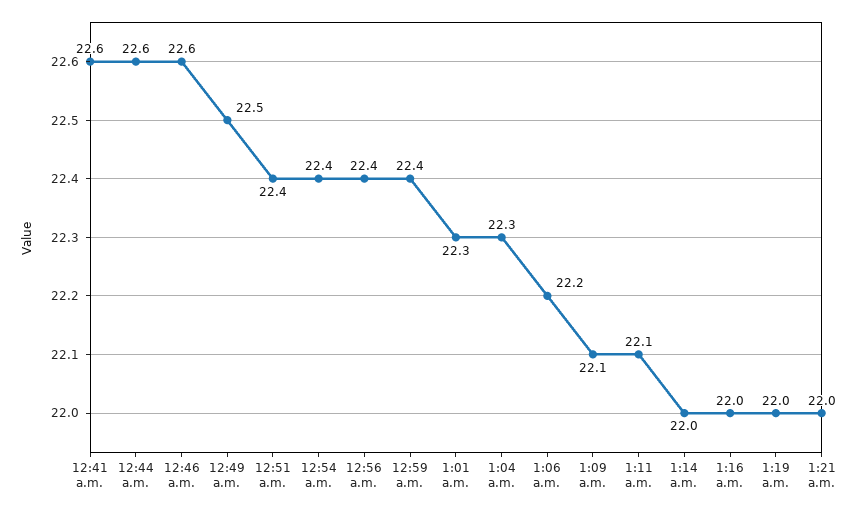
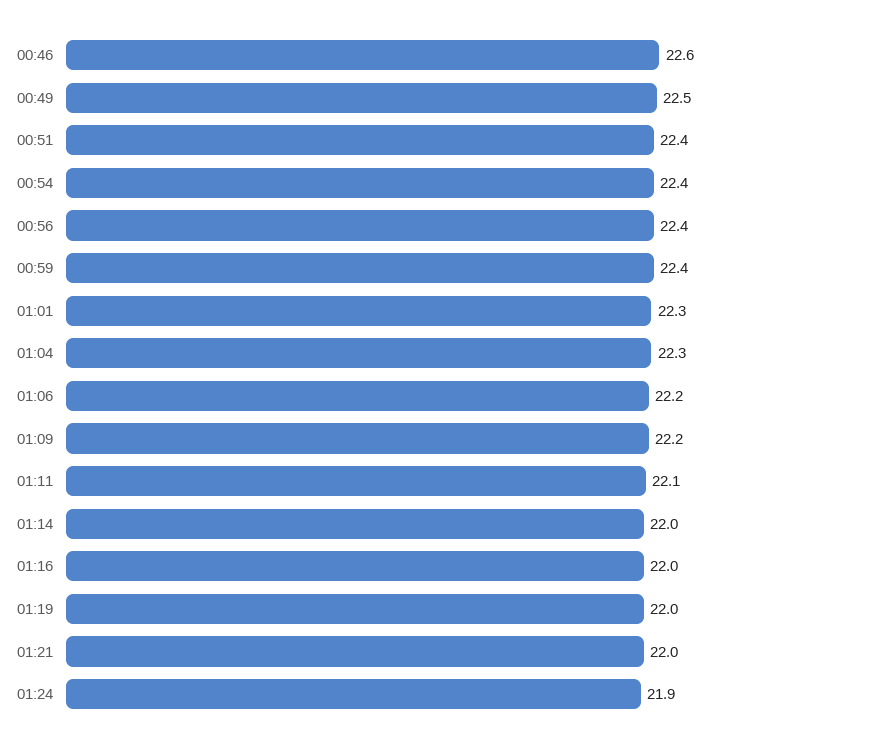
12:41 a.m.: 22.6 -> none
12:44 a.m.: 22.6 -> none
1:09 a.m.: 22.1 -> 22.2
01:24: none -> 21.9

